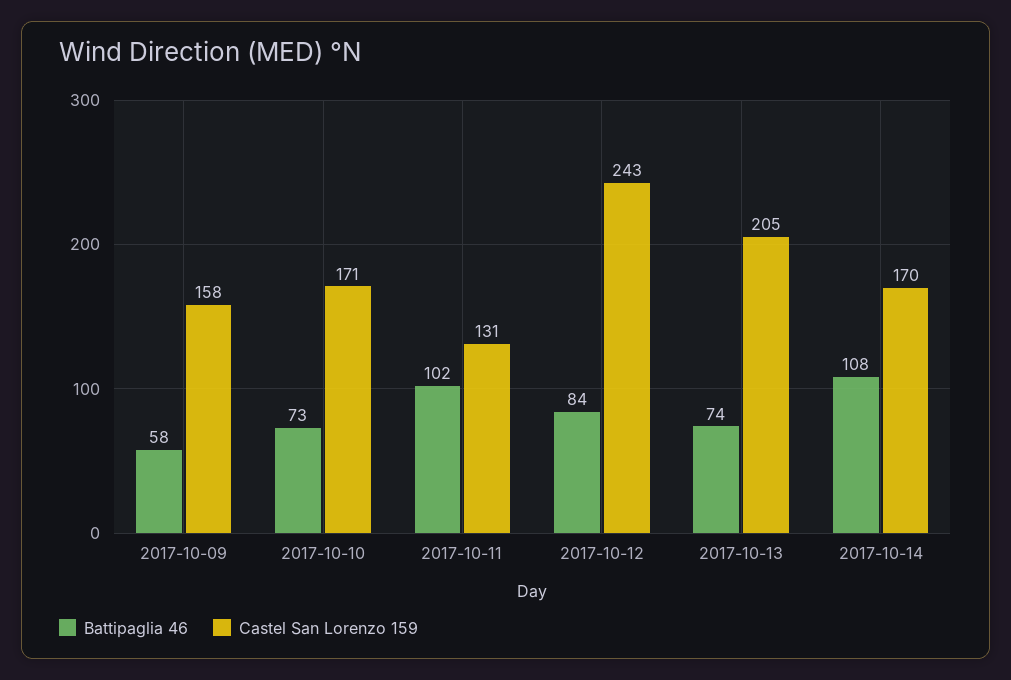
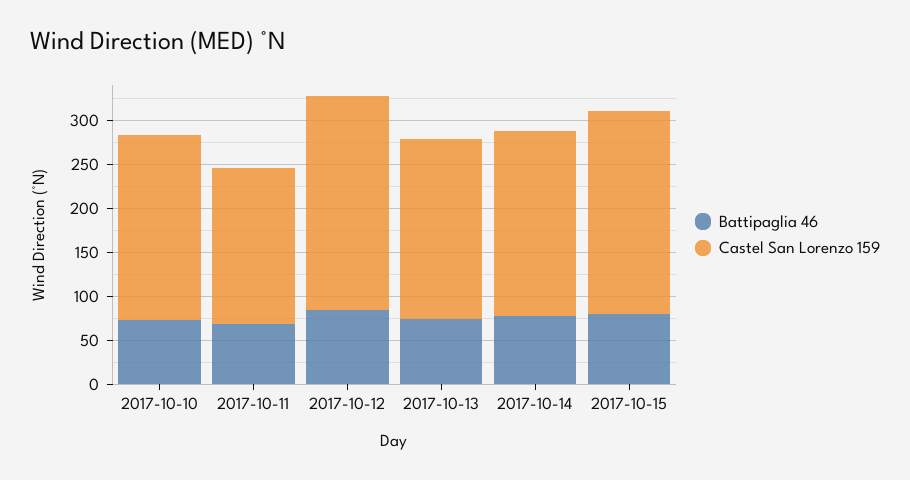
Battipaglia 46, 2017-10-09: 58 -> none
Castel San Lorenzo 159, 2017-10-09: 158 -> none
Castel San Lorenzo 159, 2017-10-10: 171 -> 210
Battipaglia 46, 2017-10-11: 102 -> 70
Castel San Lorenzo 159, 2017-10-11: 131 -> 180
Battipaglia 46, 2017-10-14: 108 -> 80
Castel San Lorenzo 159, 2017-10-14: 170 -> 210
Battipaglia 46, 2017-10-15: none -> 80
Castel San Lorenzo 159, 2017-10-15: none -> 230

